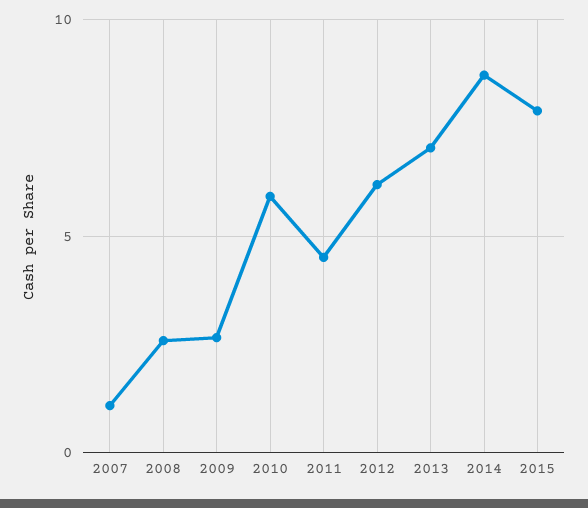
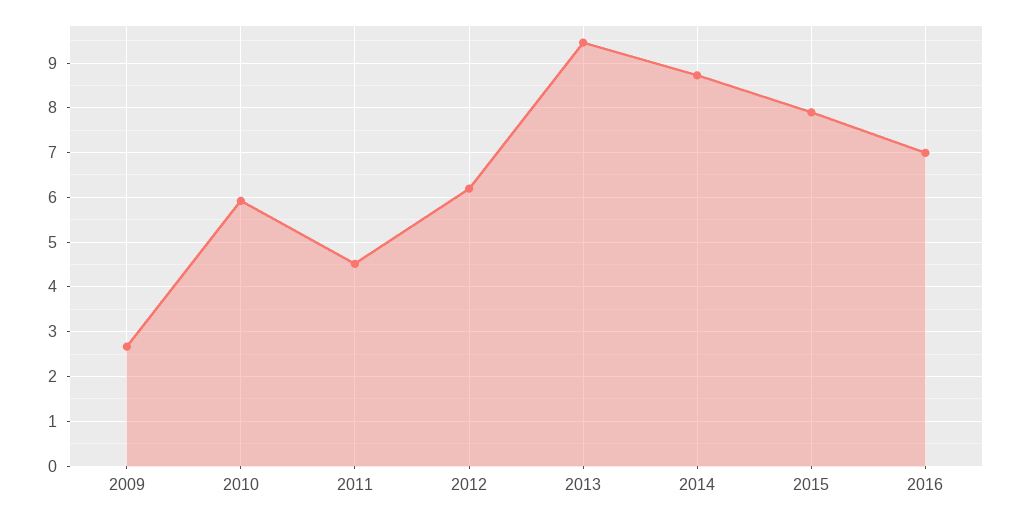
2007: 1 -> none
2008: 2.5 -> none
2013: 7 -> 9.4
2016: none -> 7

